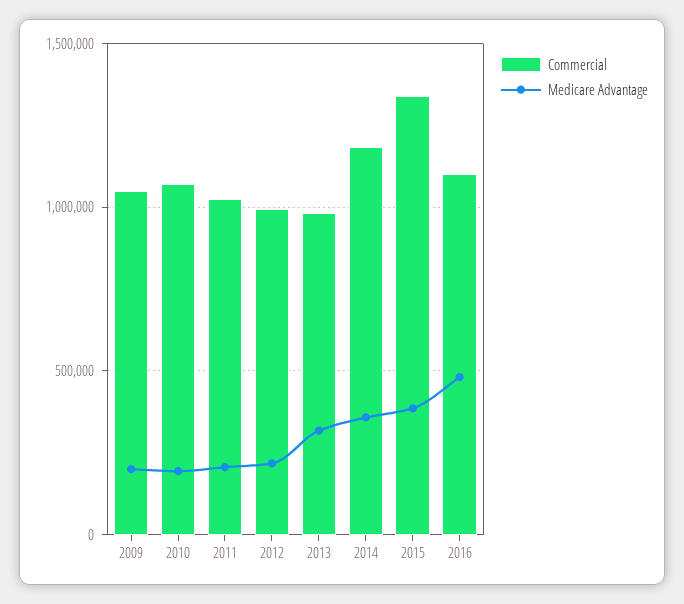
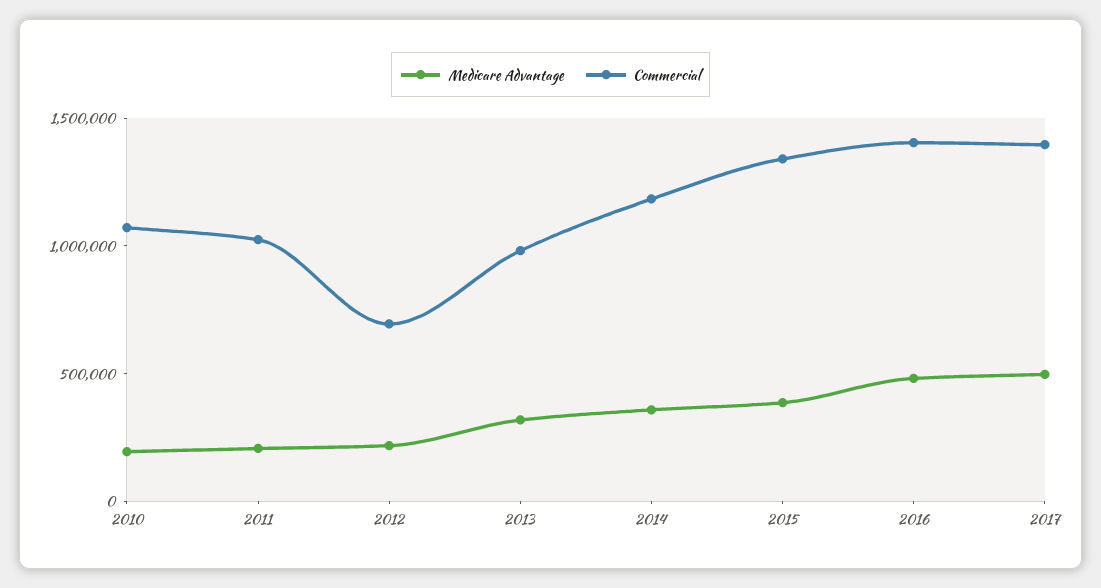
Commercial, 2009: 1050000 -> none
Medicare Advantage, 2009: 200000 -> none
Commercial, 2012: 1000000 -> 700000
Commercial, 2016: 1100000 -> 1400000
Medicare Advantage, 2017: none -> 500000
Commercial, 2017: none -> 1400000

